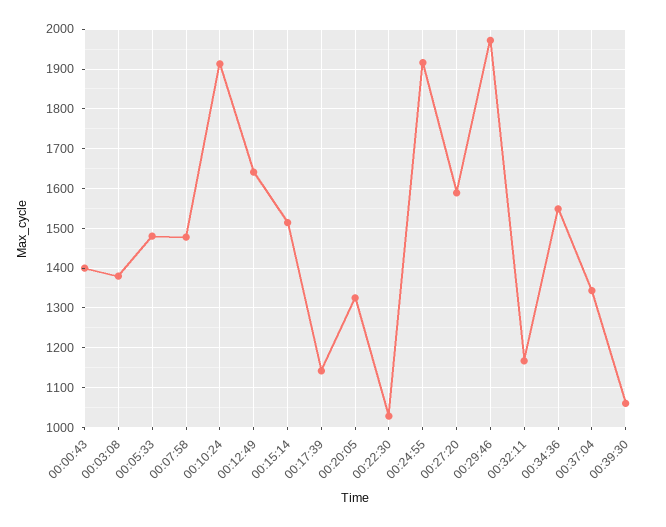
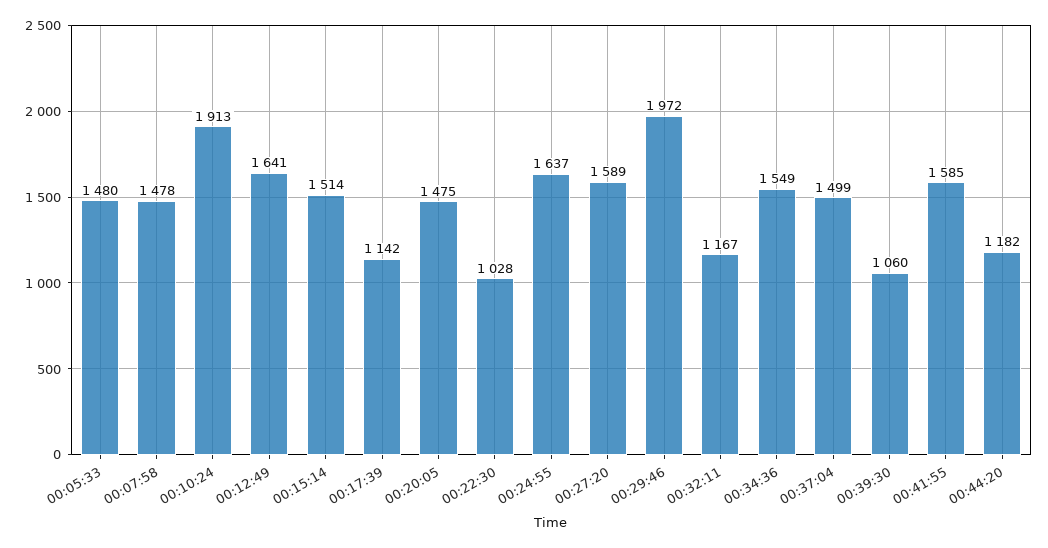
00:00:43: 1400 -> none
00:03:08: 1380 -> none
00:20:05: 1320 -> 1475
00:24:55: 1920 -> 1637
00:37:04: 1340 -> 1499
00:41:55: none -> 1585
00:44:20: none -> 1182

